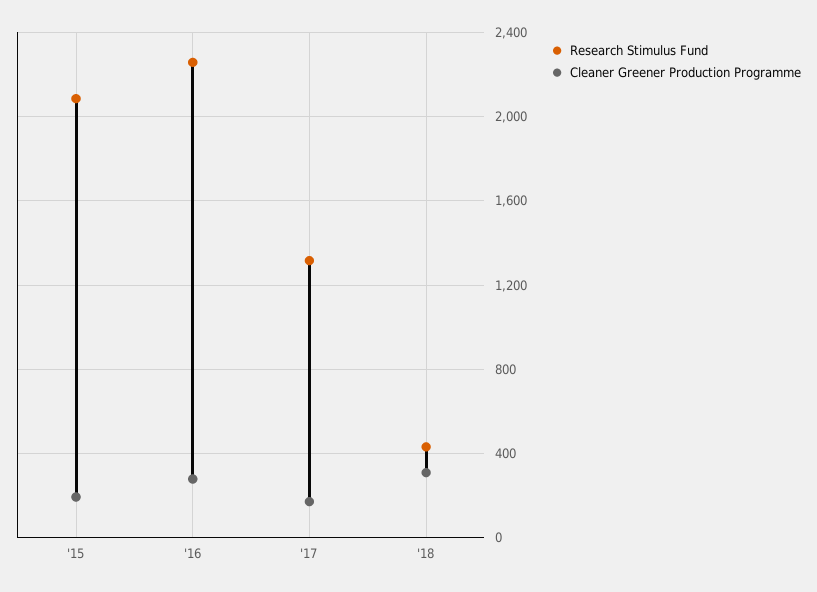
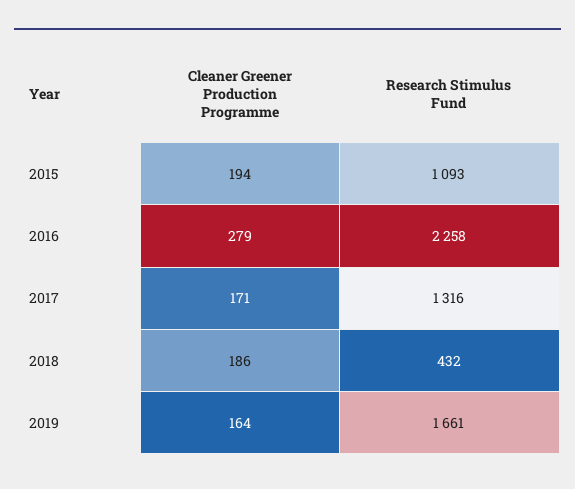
Research Stimulus Fund, '15: 2100 -> 1093
Cleaner Greener Production Programme, '18: 300 -> 186
Cleaner Greener Production Programme, 2019: none -> 164
Research Stimulus Fund, 2019: none -> 1661

